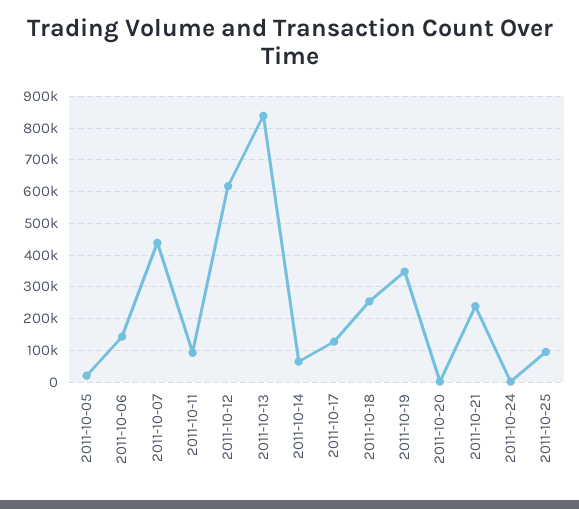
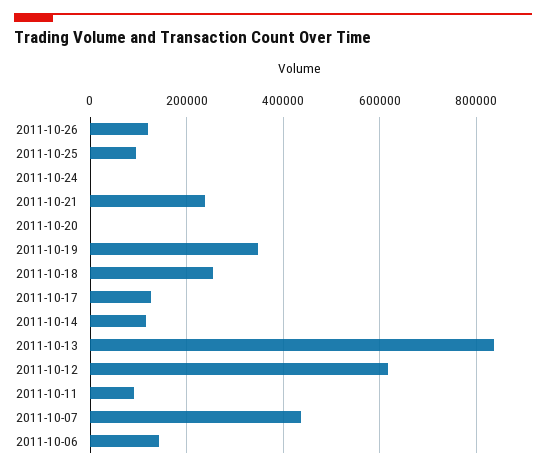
2011-10-05: 20000 -> none
2011-10-14: 60000 -> 120000
2011-10-26: none -> 120000

